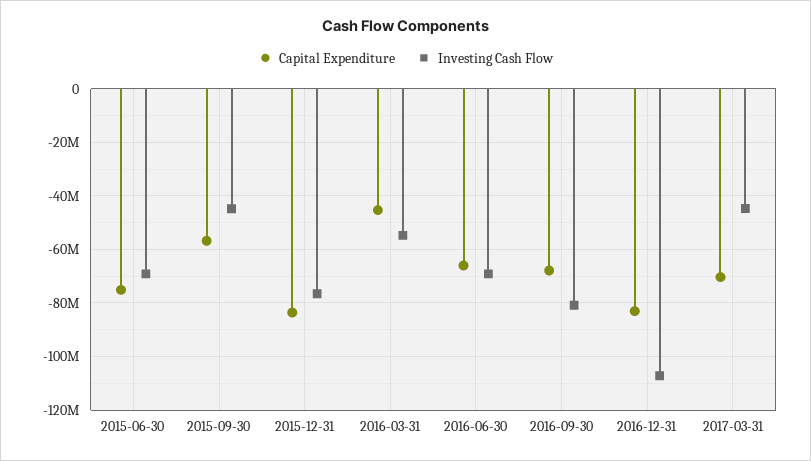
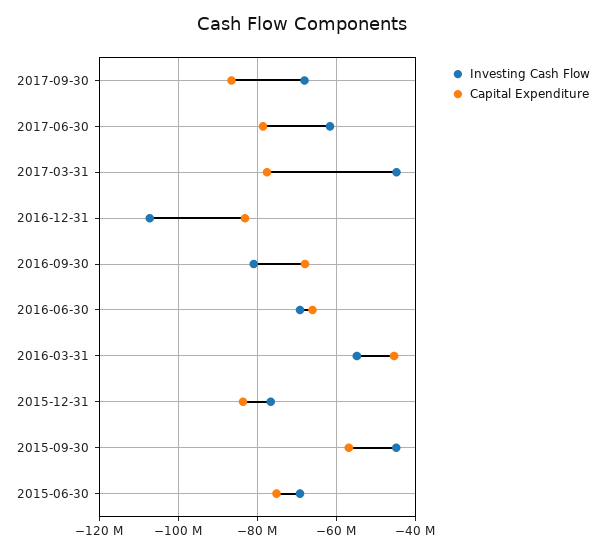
Capital Expenditure, 2017-03-31: -70000000 -> -78000000
Investing Cash Flow, 2017-09-30: none -> -68000000
Capital Expenditure, 2017-09-30: none -> -86000000
Investing Cash Flow, 2017-06-30: none -> -62000000
Capital Expenditure, 2017-06-30: none -> -78000000

